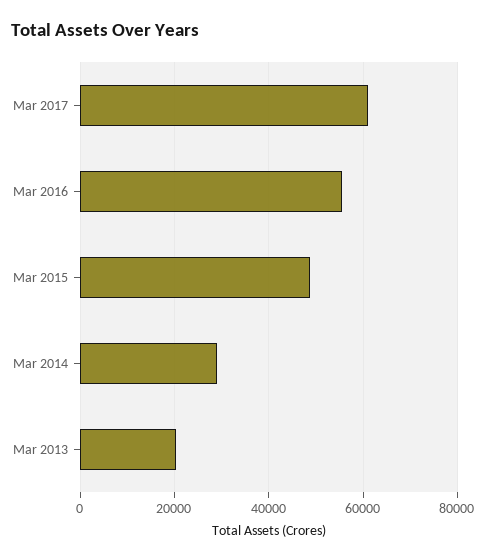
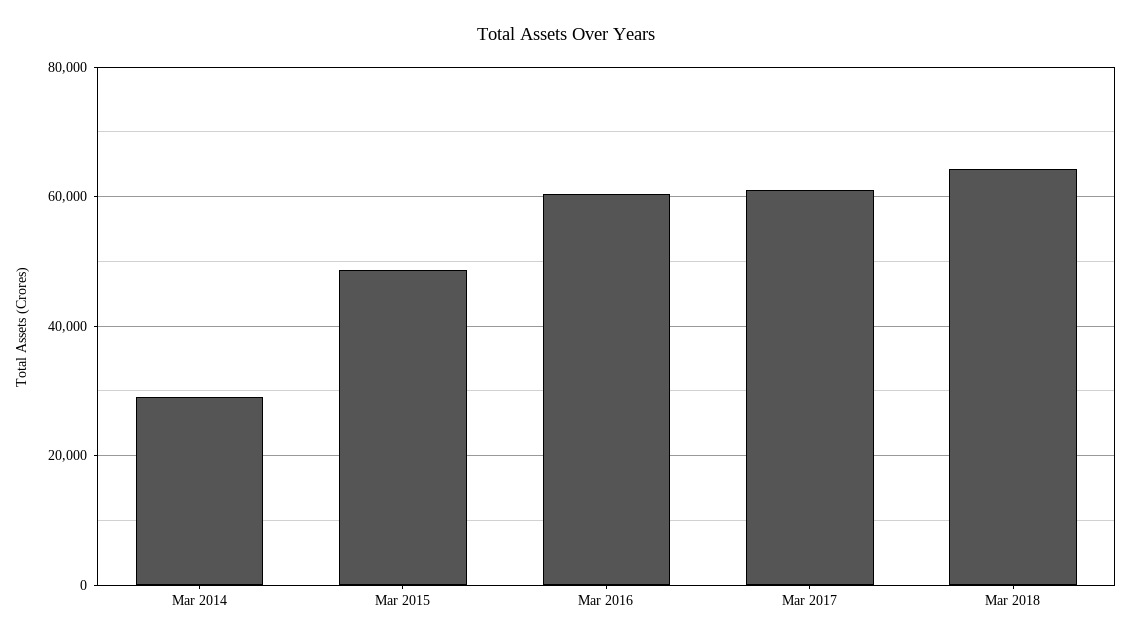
Mar 2016: 56000 -> 60000
Mar 2013: 20000 -> none
Mar 2018: none -> 64000

